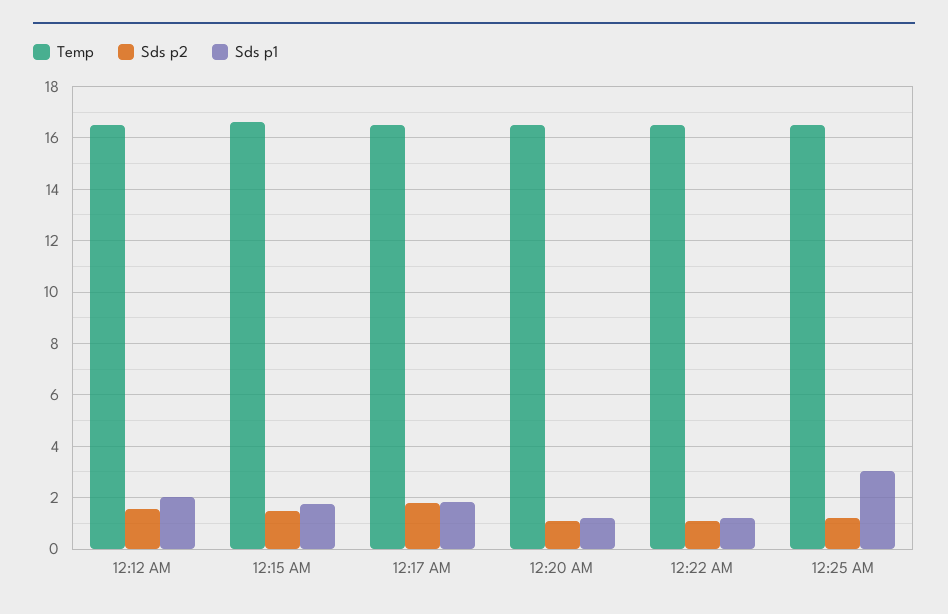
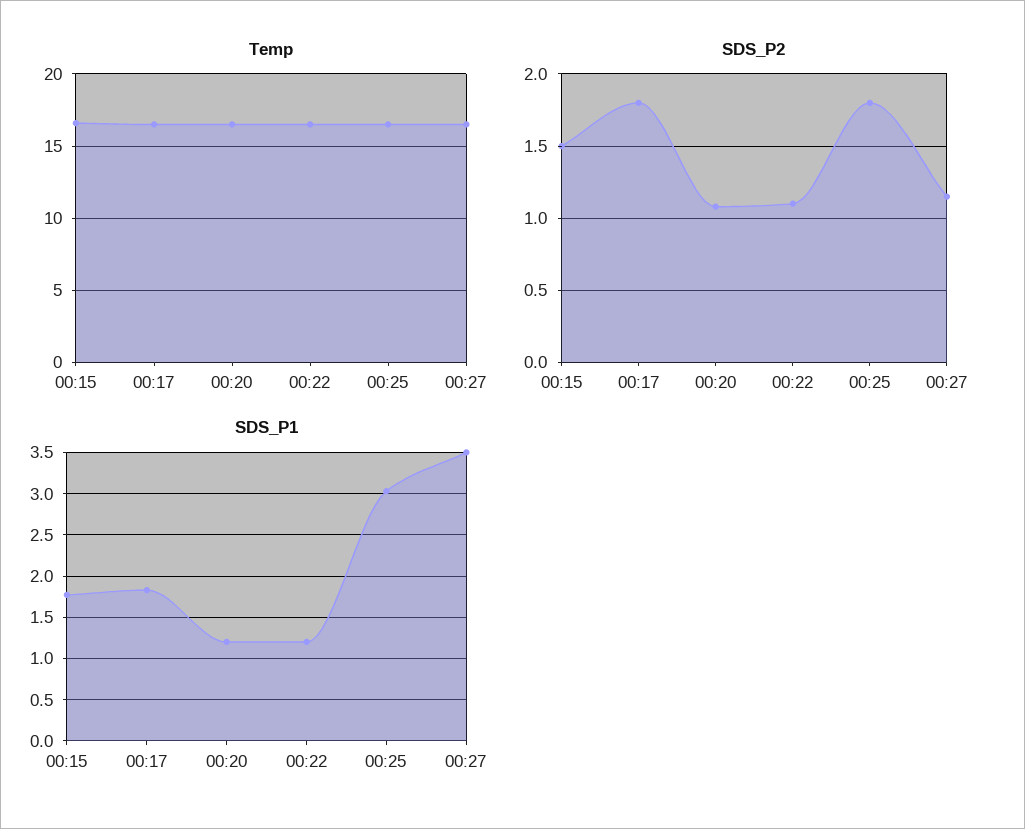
Temp, 12:12 AM: 16.5 -> none
Sds p2, 12:12 AM: 1.5 -> none
Sds p1, 12:12 AM: 2 -> none
Sds p2, 12:25 AM: 1.25 -> 1.8
Temp, 00:27: none -> 16.5
Sds p2, 00:27: none -> 1.15
Sds p1, 00:27: none -> 3.5

